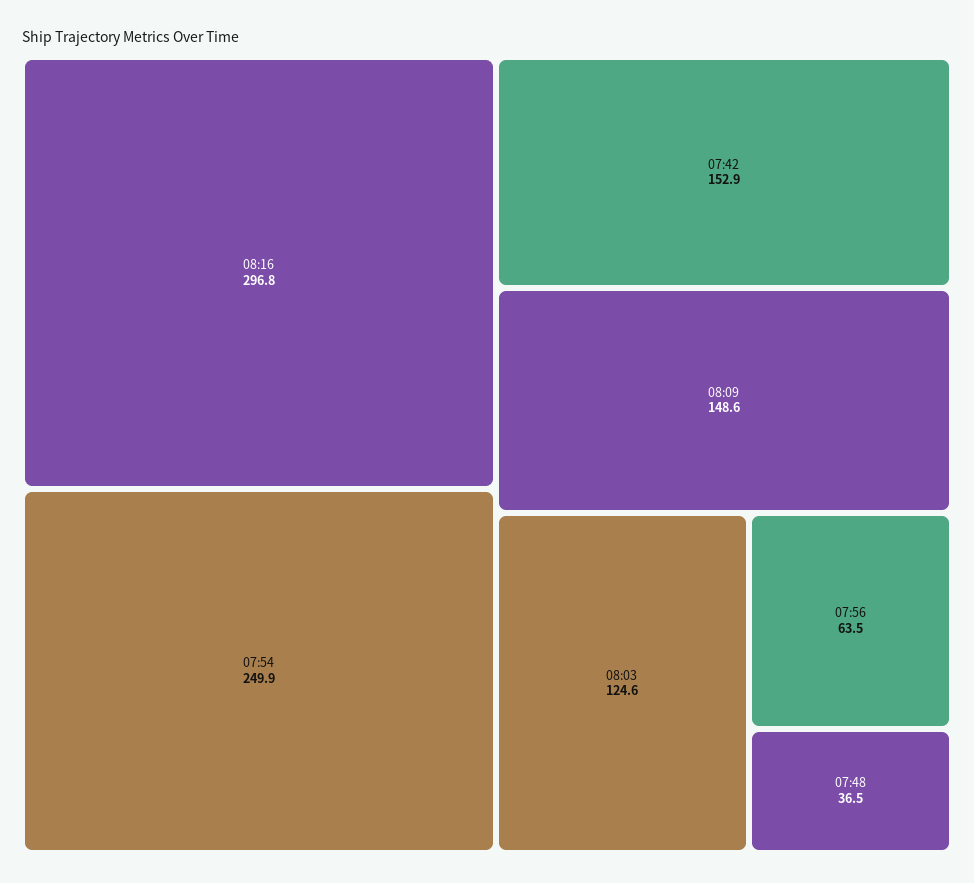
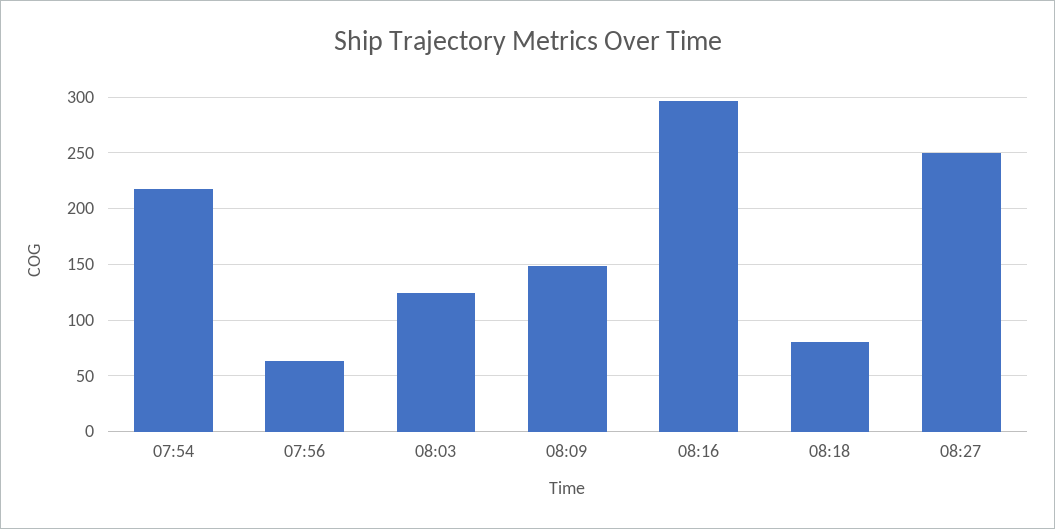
07:54: 249.9 -> 220
07:42: 152.9 -> none
07:48: 36.5 -> none
08:18: none -> 80
08:27: none -> 250

